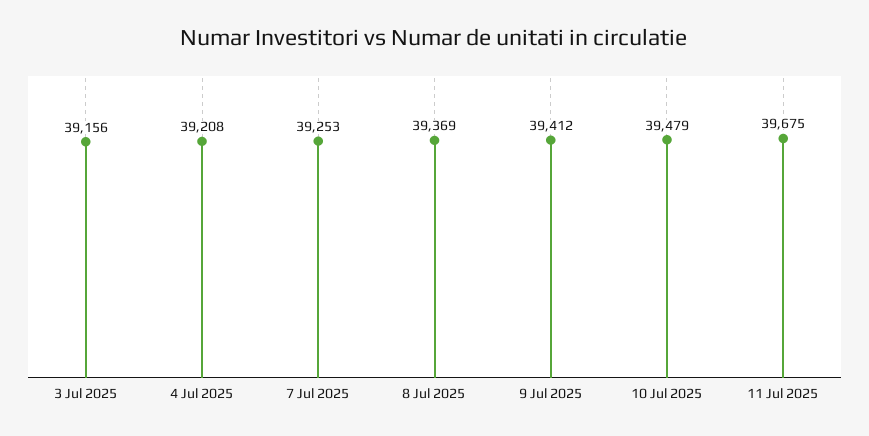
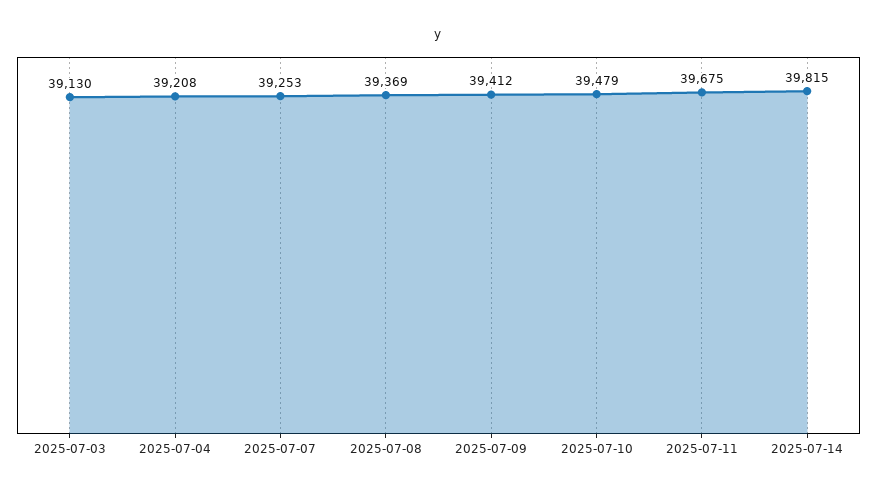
3 Jul 2025: 39156 -> 39130
2025-07-14: none -> 39815

